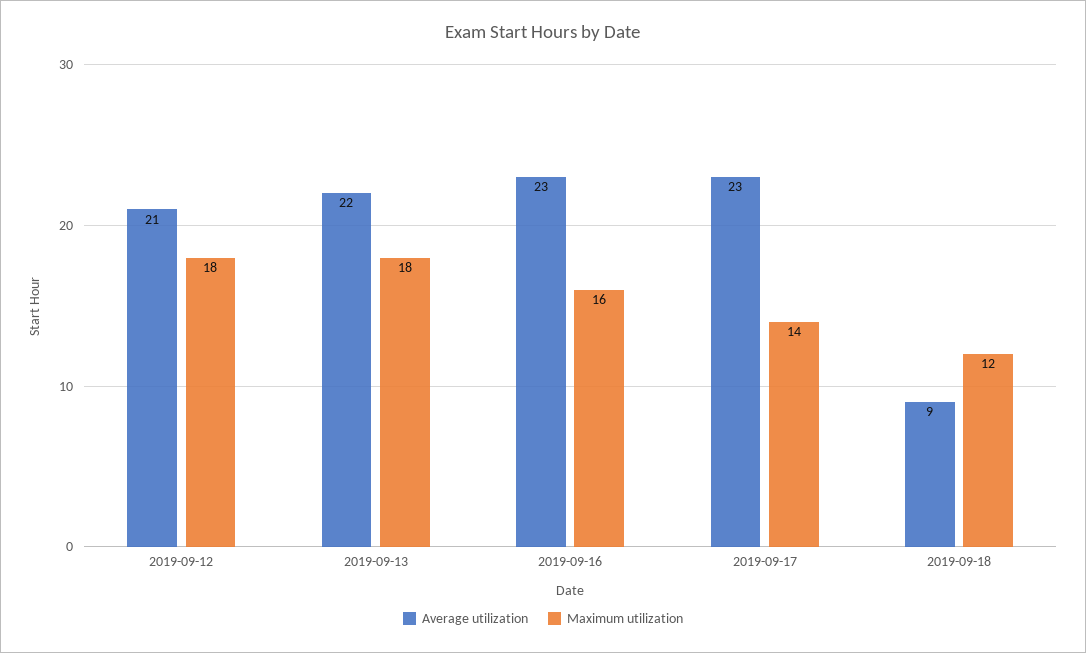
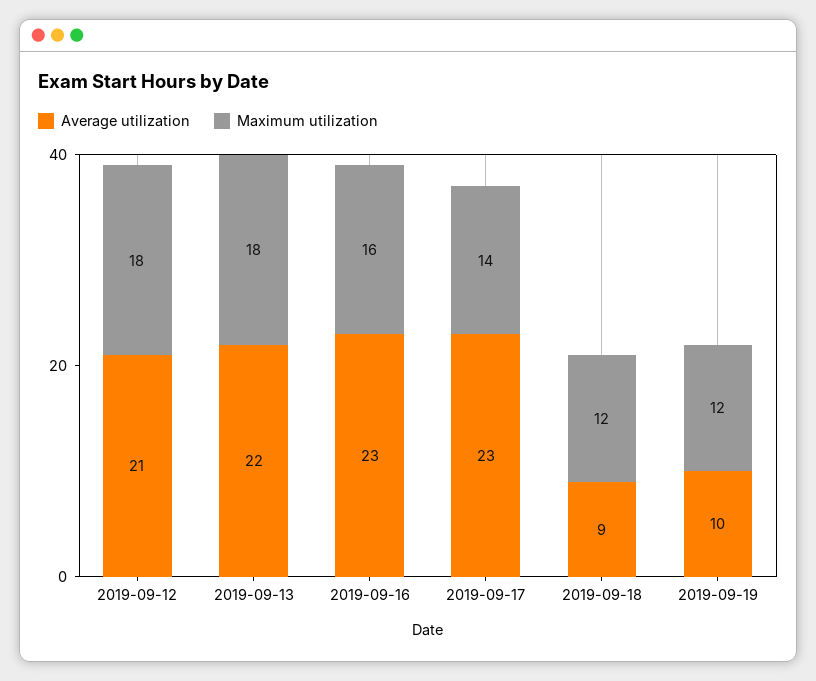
Average utilization, 2019-09-19: none -> 10
Maximum utilization, 2019-09-19: none -> 12

